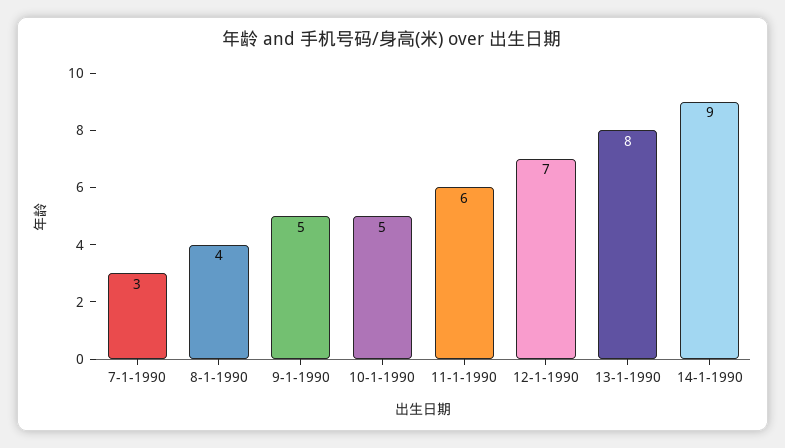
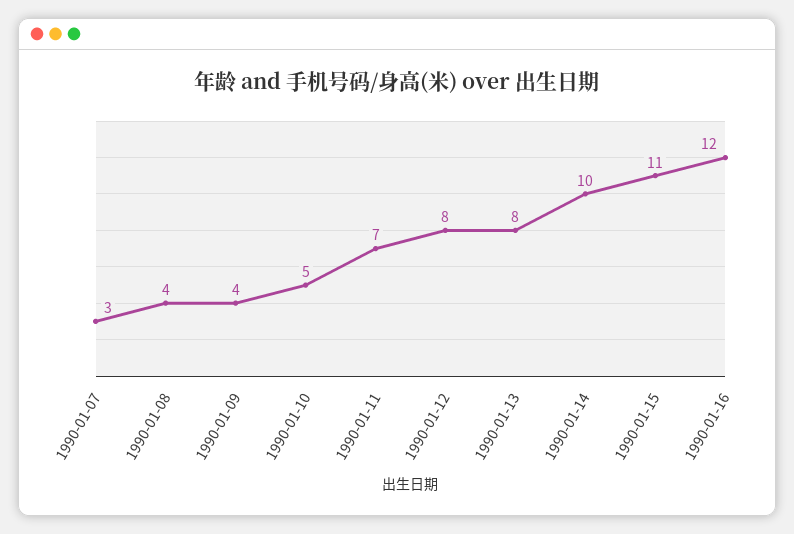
9-1-1990: 5 -> 4
11-1-1990: 6 -> 7
12-1-1990: 7 -> 8
14-1-1990: 9 -> 10
1990-01-15: none -> 11
1990-01-16: none -> 12

